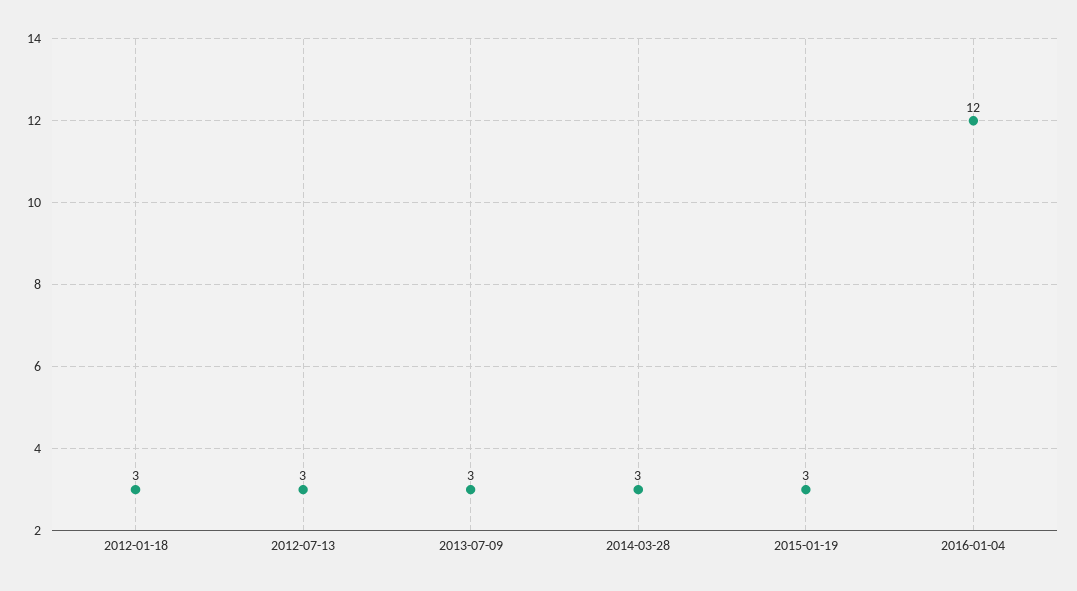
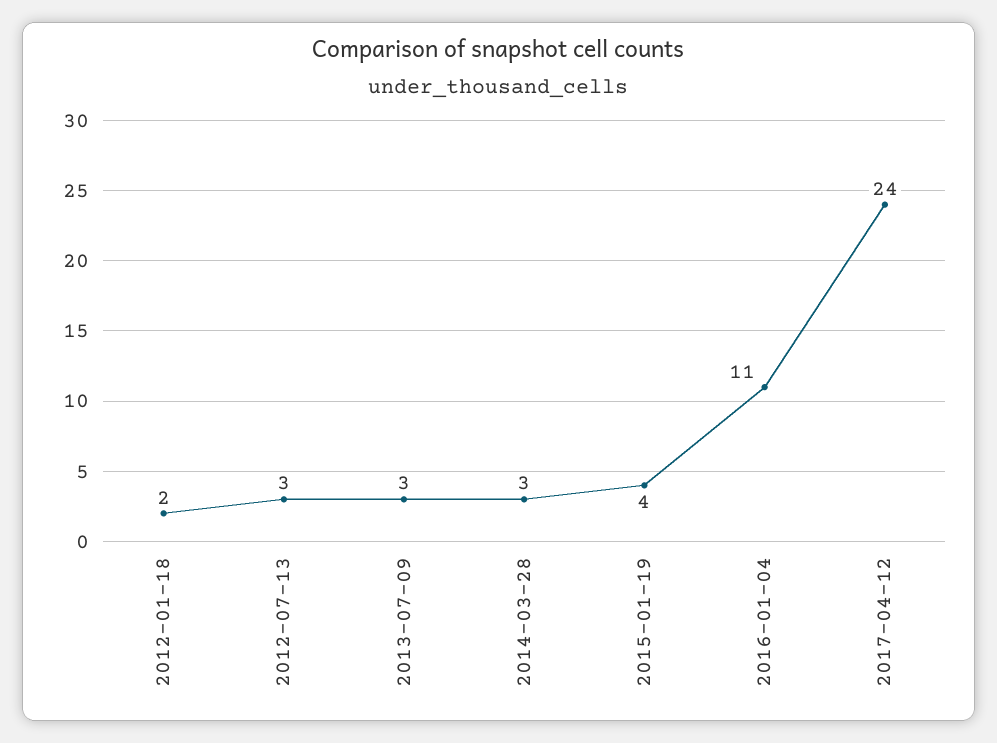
2012-01-18: 3 -> 2
2015-01-19: 3 -> 4
2016-01-04: 12 -> 11
2017-04-12: none -> 24

